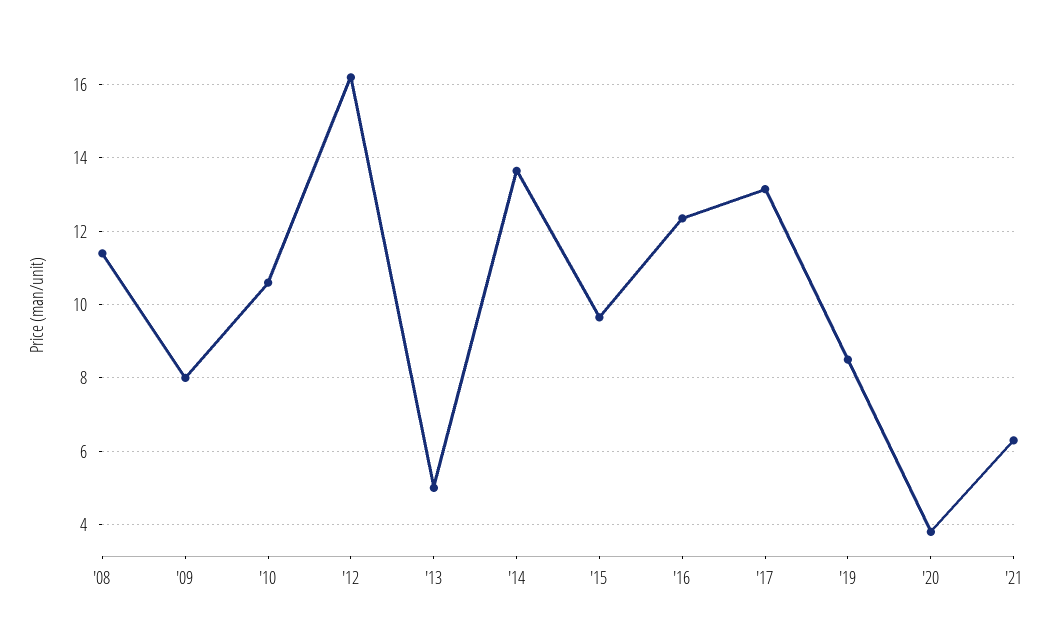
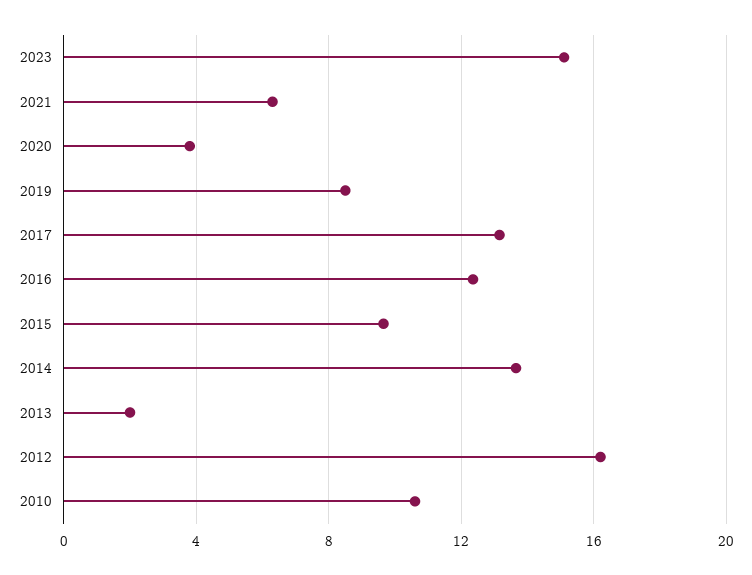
'08: 11.4 -> none
'09: 8 -> none
'13: 5 -> 2
2023: none -> 15

